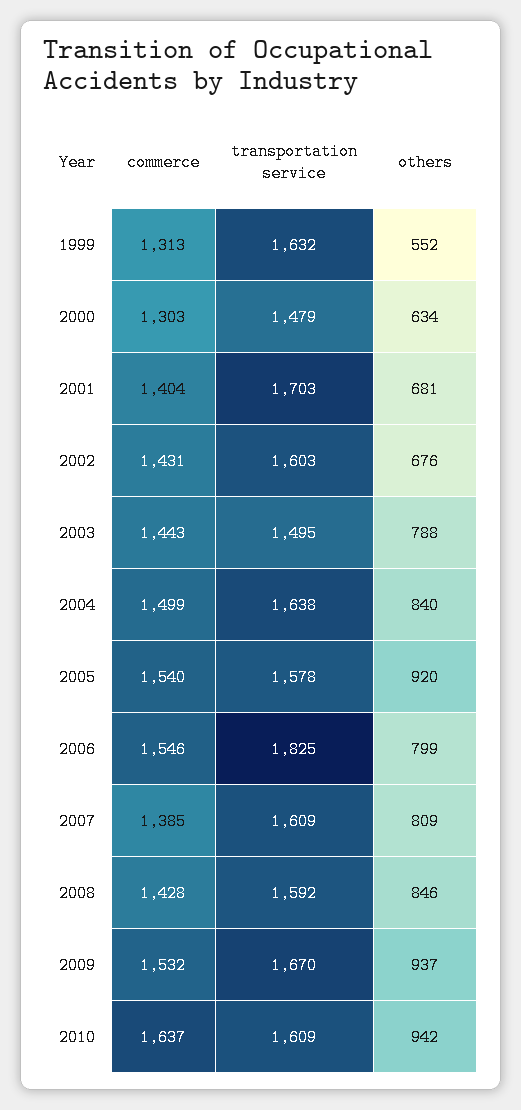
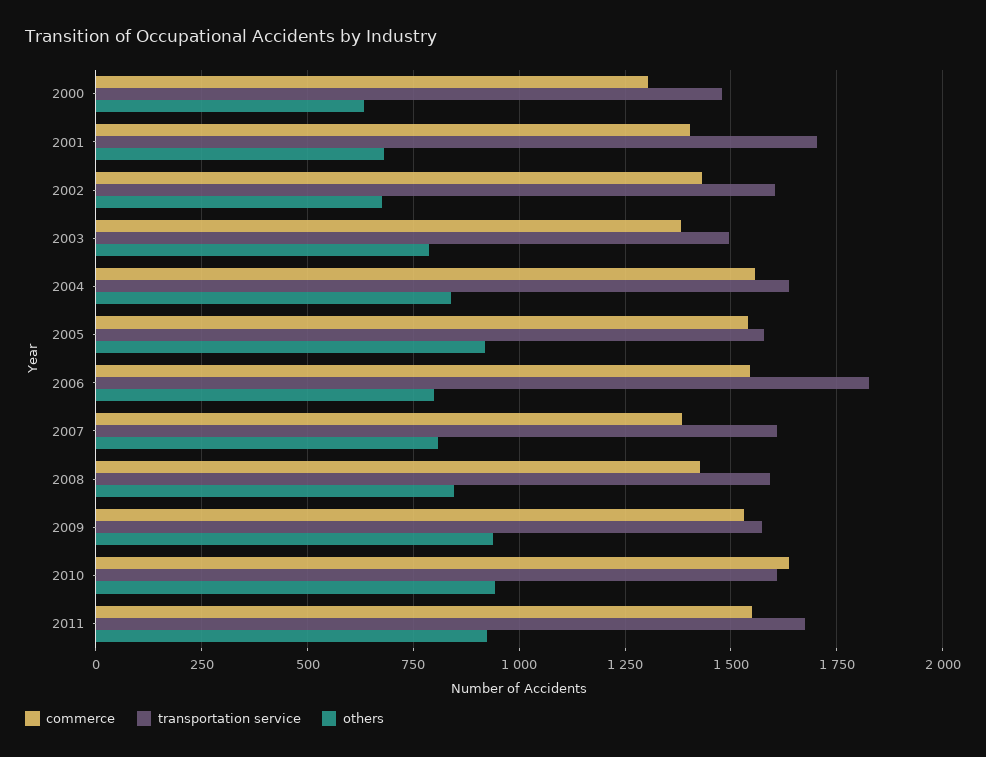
commerce, 1999: 1313 -> none
transportation service, 1999: 1632 -> none
others, 1999: 552 -> none
commerce, 2003: 1443 -> 1375
commerce, 2004: 1499 -> 1550
transportation service, 2009: 1670 -> 1575
commerce, 2011: none -> 1550
transportation service, 2011: none -> 1675
others, 2011: none -> 925

